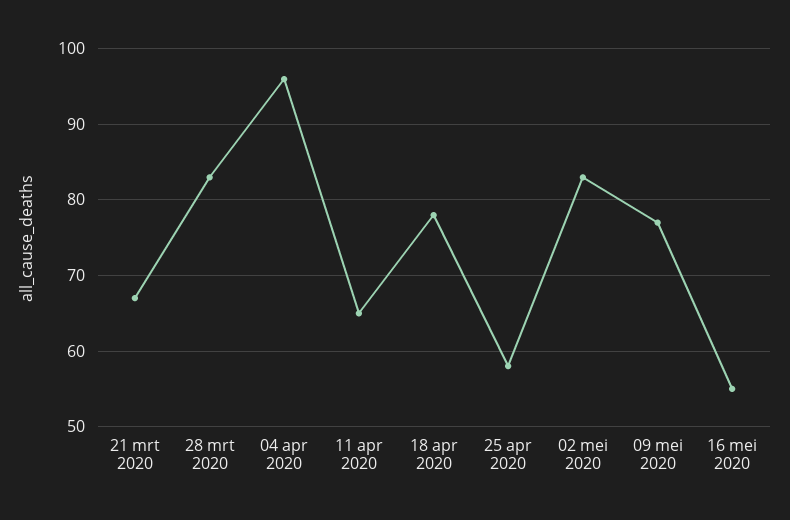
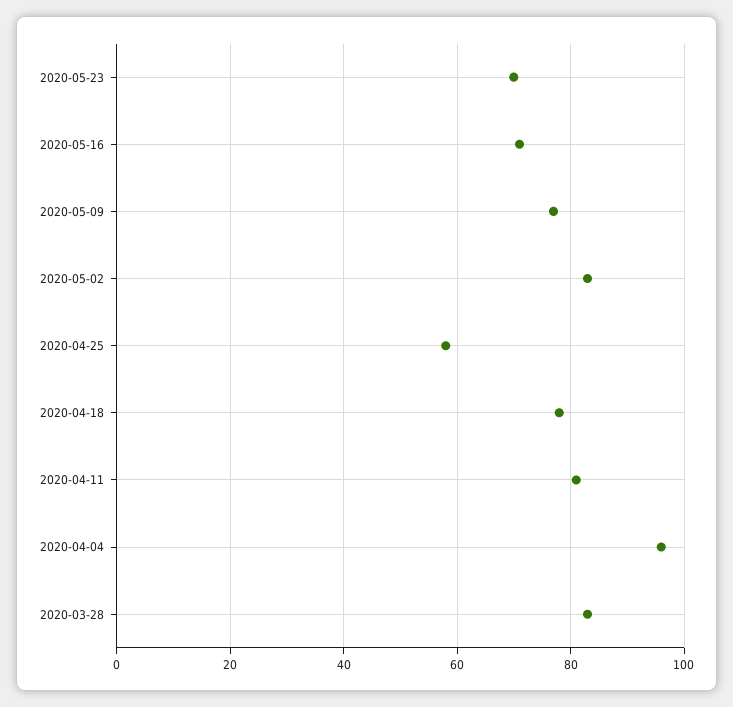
21 mrt 2020: 67 -> none
11 apr 2020: 65 -> 80
16 mei 2020: 55 -> 70
2020-05-23: none -> 70

